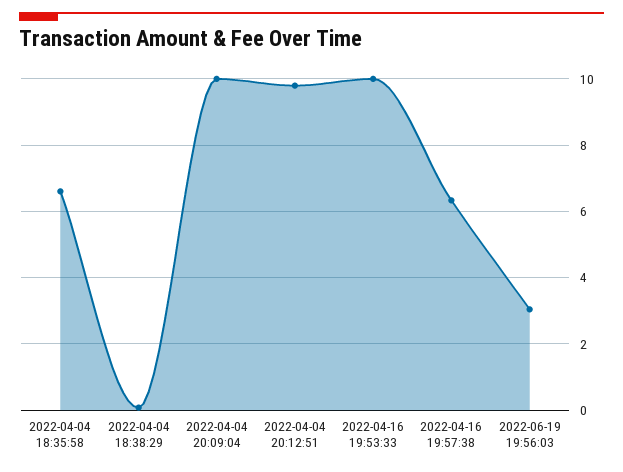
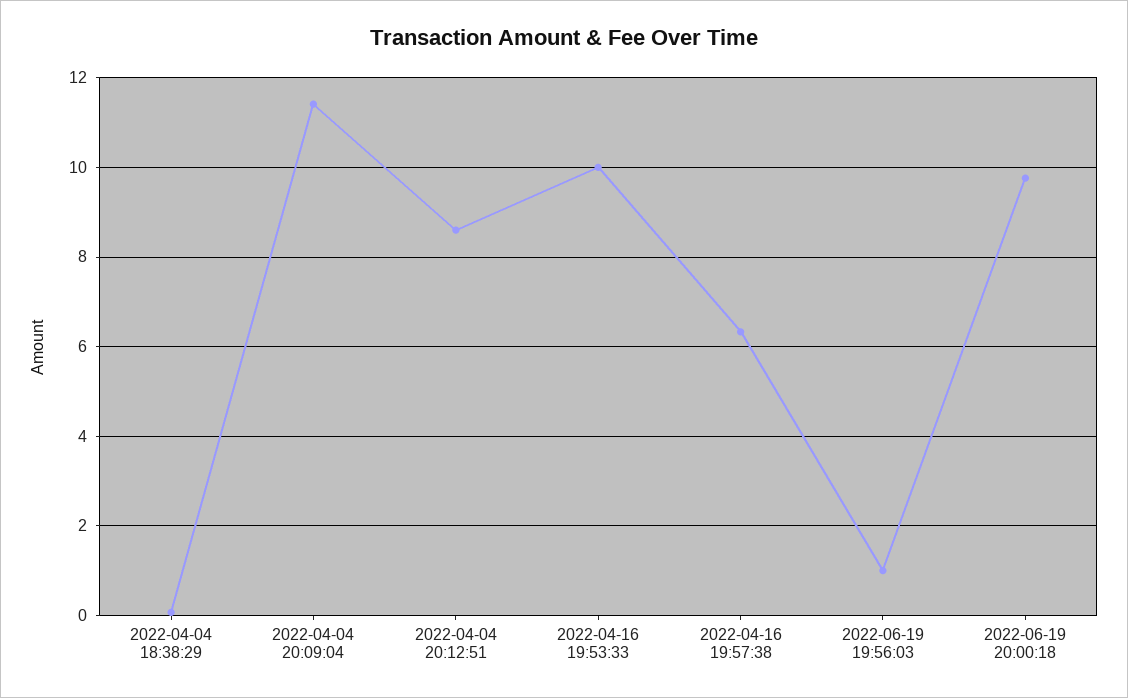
2022-04-04 18:35:58: 6.6 -> none
2022-04-04 20:09:04: 10 -> 11.4
2022-04-04 20:12:51: 9.8 -> 8.6
2022-06-19 19:56:03: 3 -> 1
2022-06-19 20:00:18: none -> 9.8

